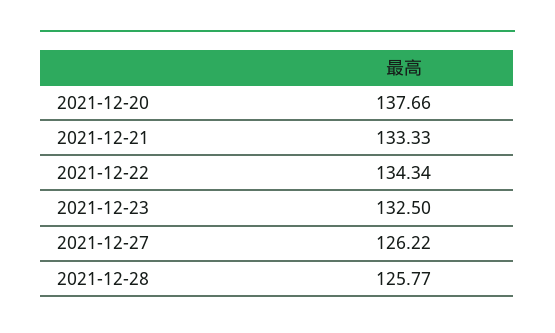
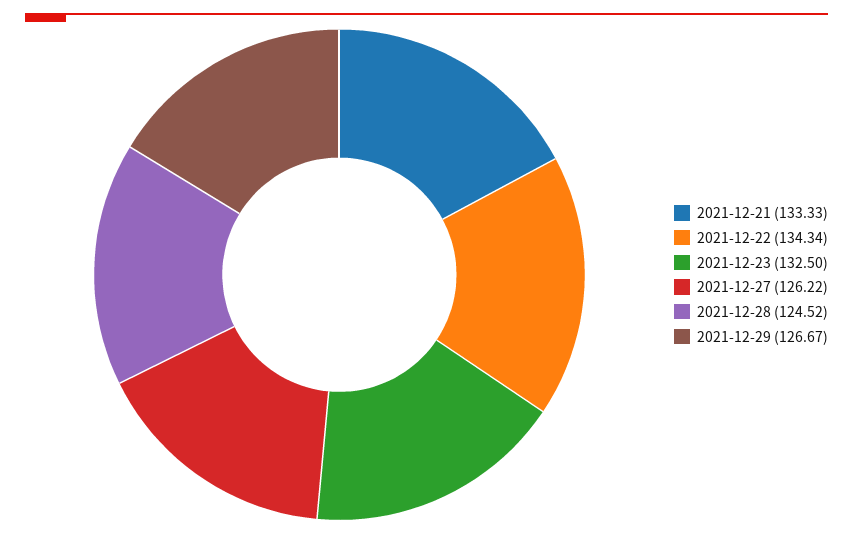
2021-12-20: 137.66 -> none
2021-12-28: 125.77 -> 124.52
2021-12-29: none -> 126.67

